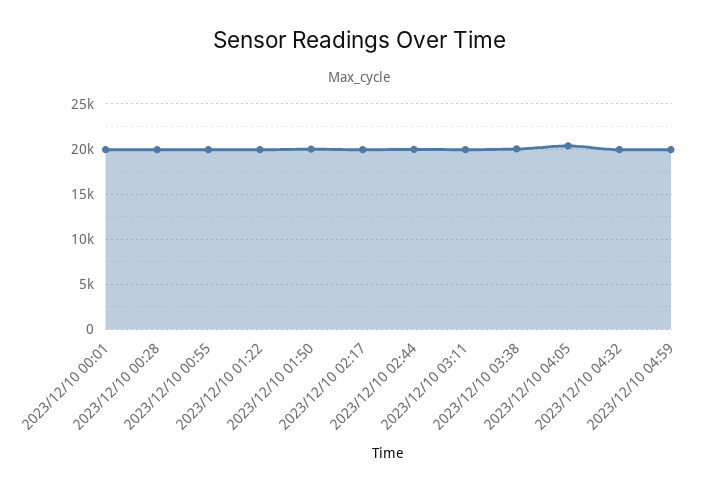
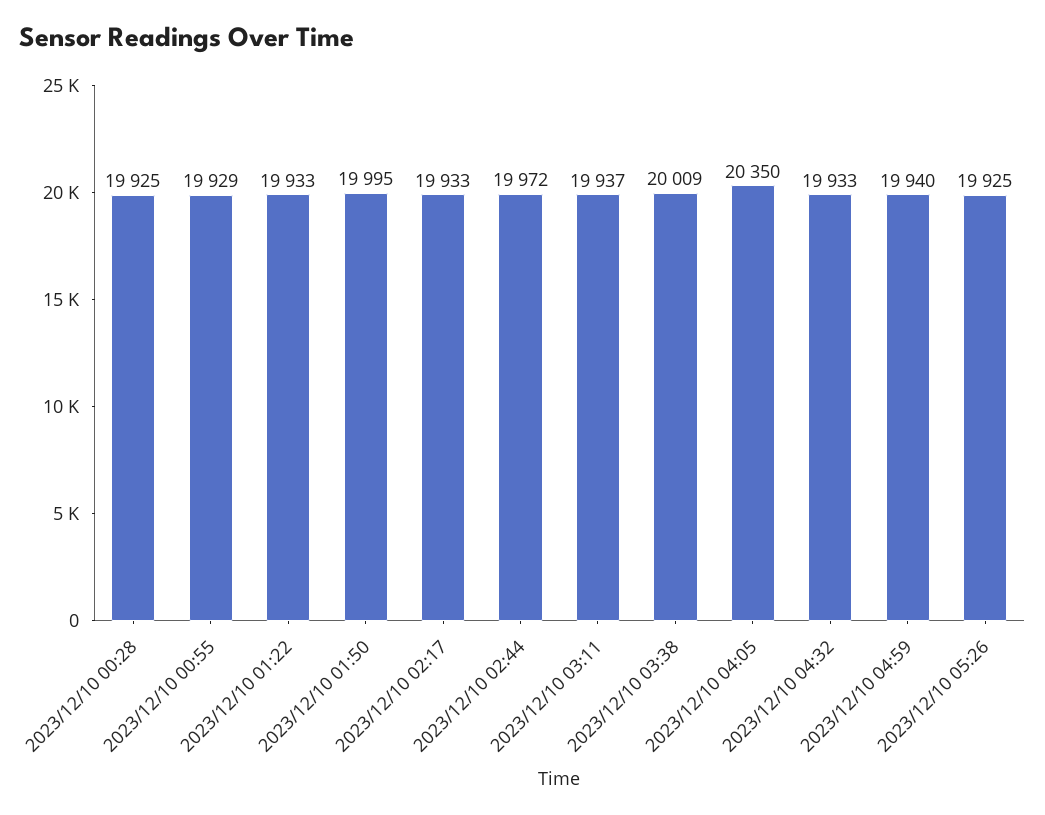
2023/12/10 00:01: 20000 -> none
2023/12/10 05:26: none -> 19925

